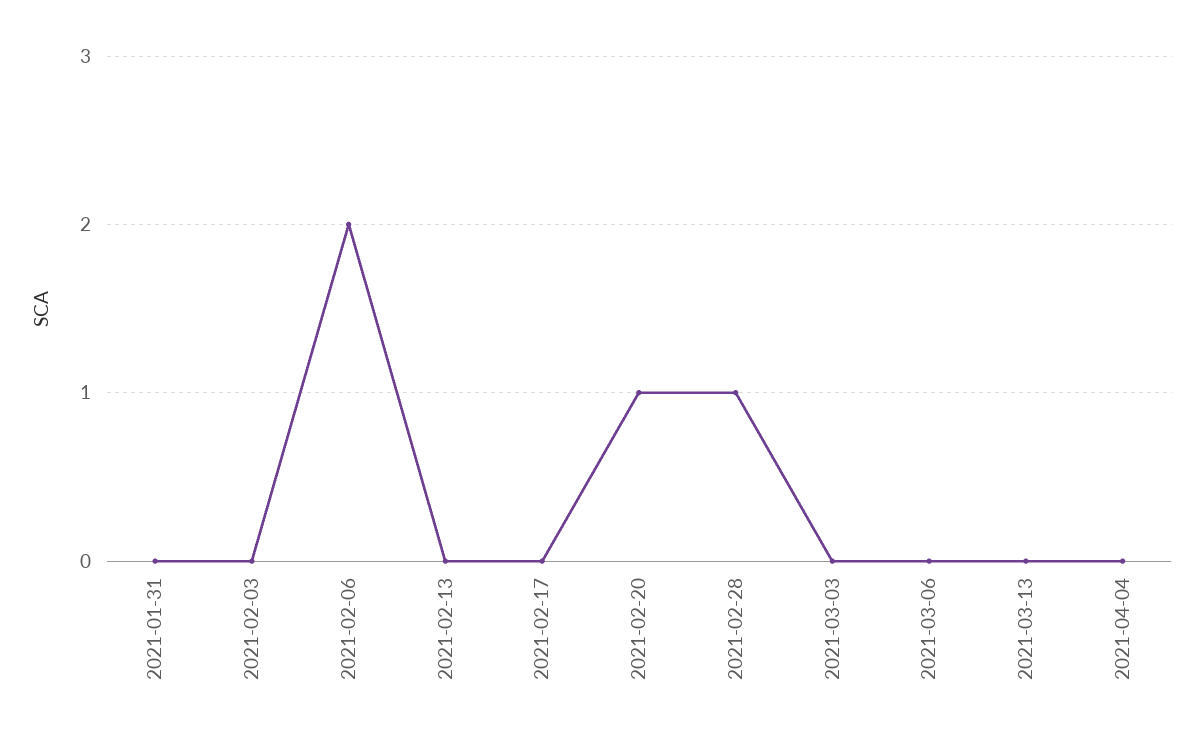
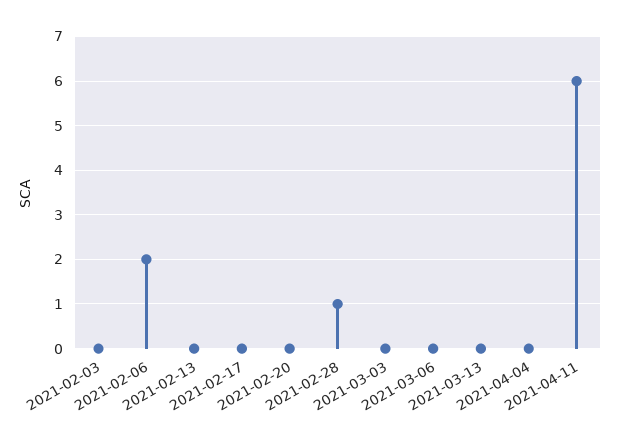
2021-01-31: 0 -> none
2021-02-20: 1 -> 0
2021-04-11: none -> 6

